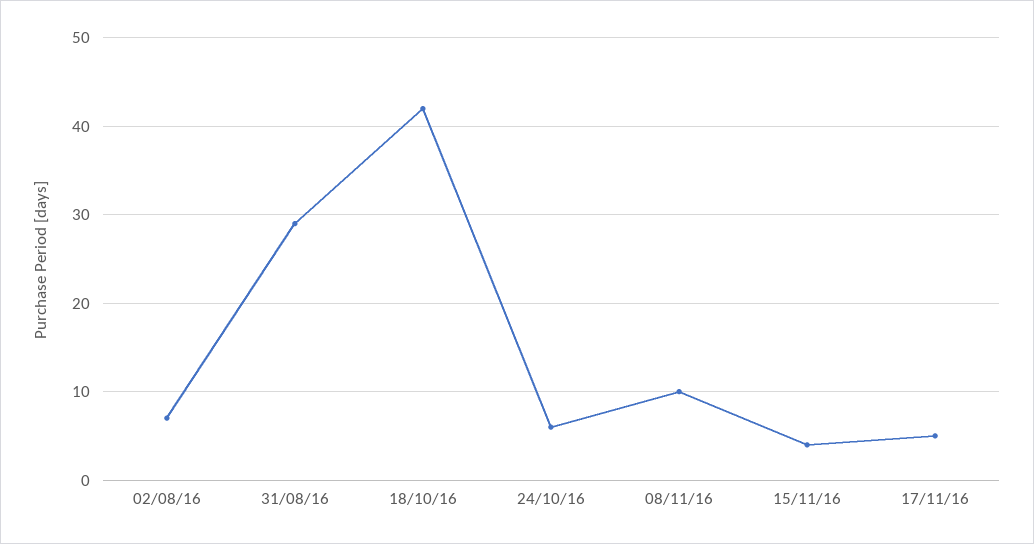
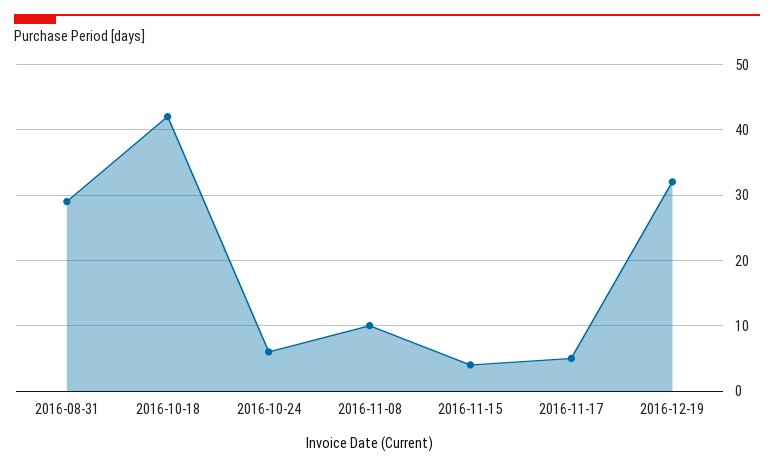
02/08/16: 7 -> none
2016-12-19: none -> 32

